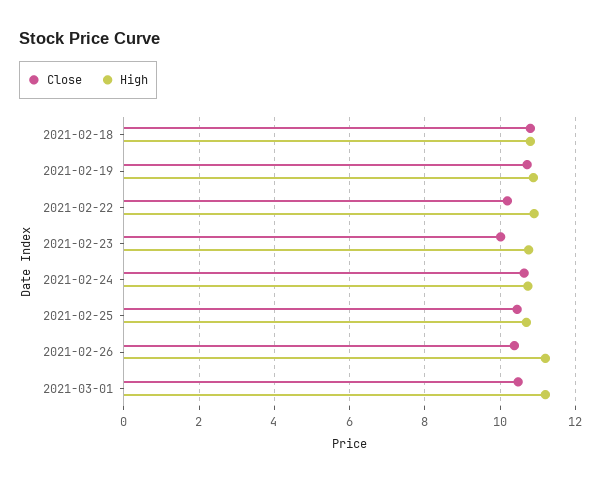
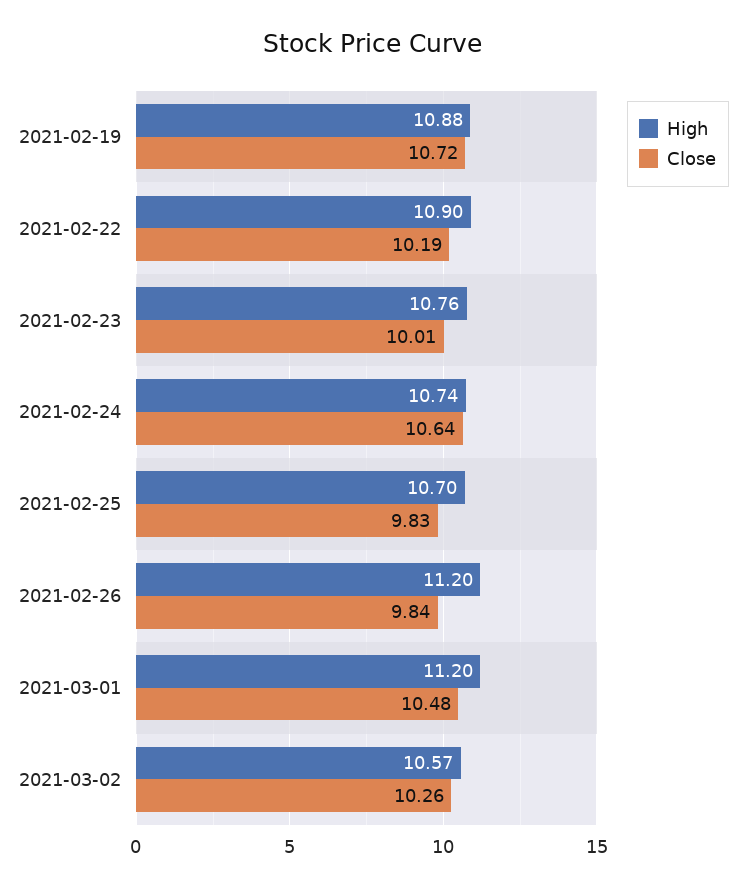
Close, 2021-02-18: 10.8 -> none
High, 2021-02-18: 10.8 -> none
Close, 2021-02-25: 10.4 -> 9.83
Close, 2021-02-26: 10.4 -> 9.84
High, 2021-03-02: none -> 10.57
Close, 2021-03-02: none -> 10.26

